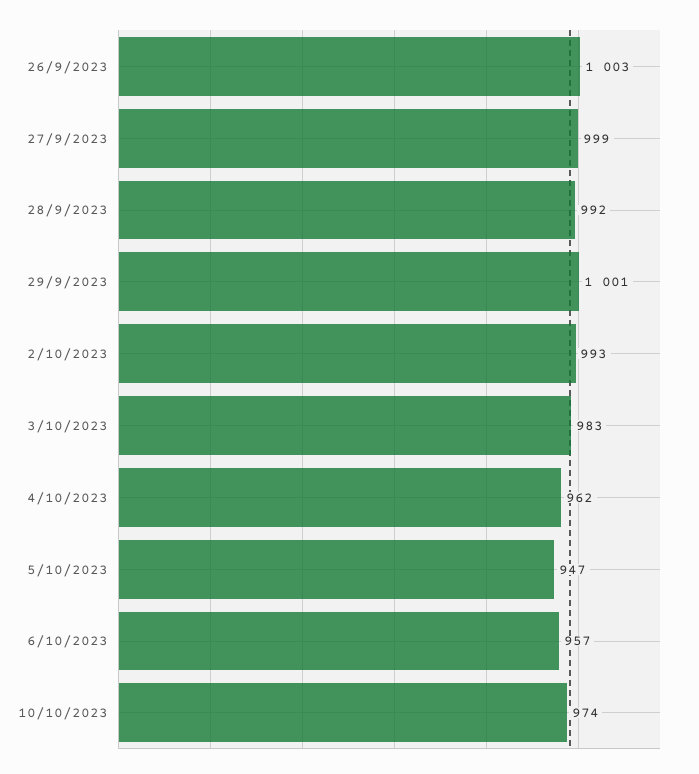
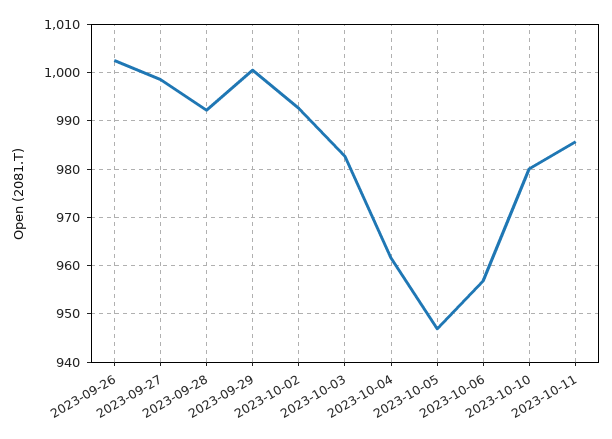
10/10/2023: 974 -> 980
2023-10-11: none -> 986

